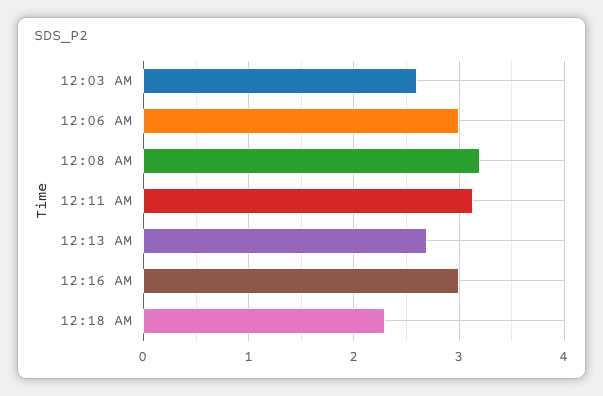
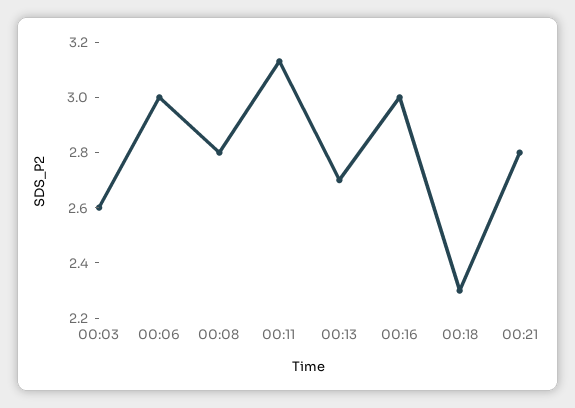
12:08 AM: 3.2 -> 2.8
00:21: none -> 2.8

